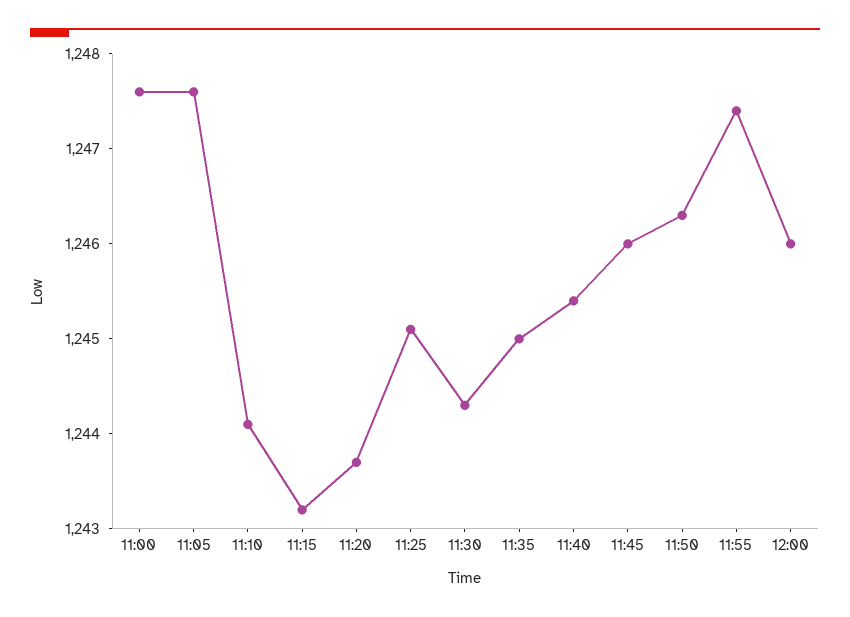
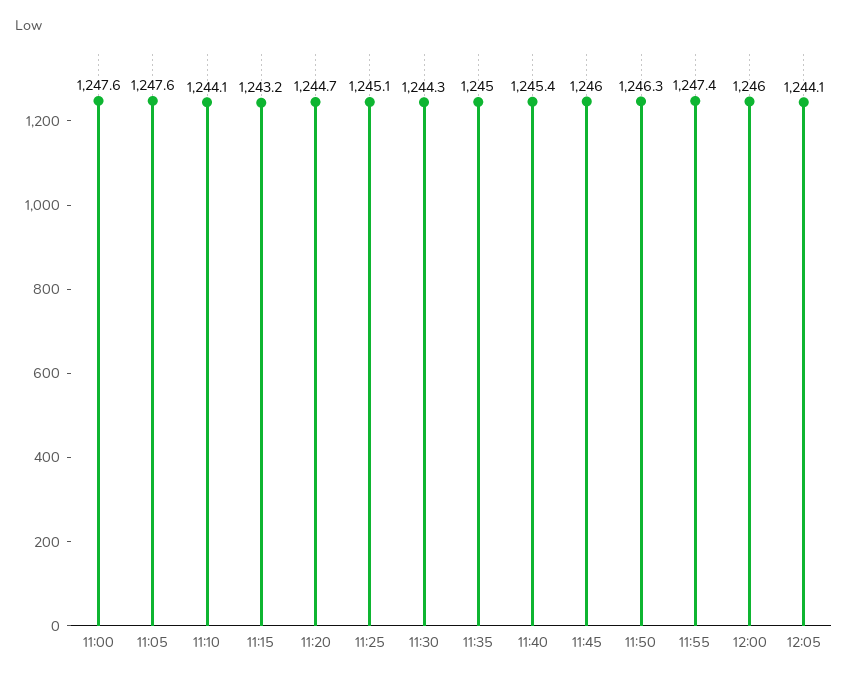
11:20: 1243.7 -> 1244.7
12:05: none -> 1244.1

